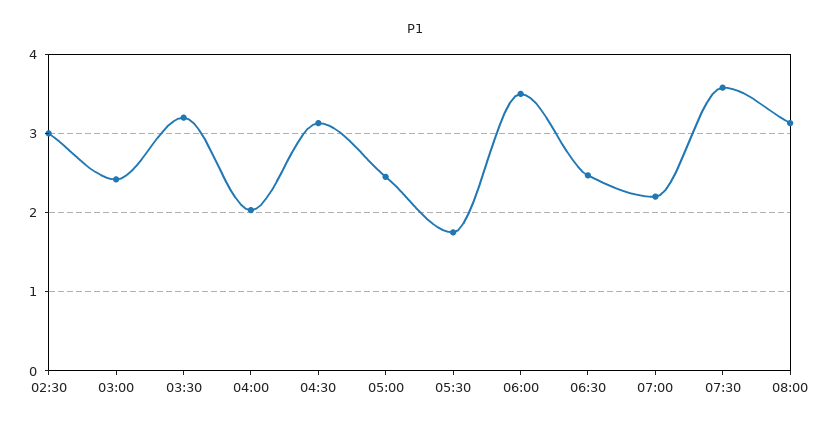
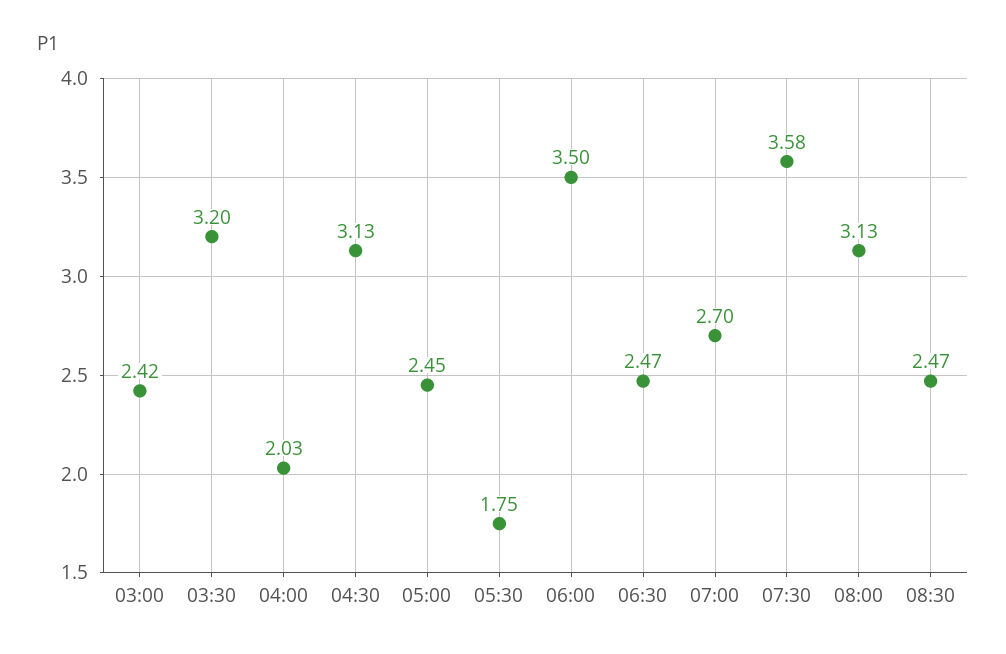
02:30: 3 -> none
07:00: 2.2 -> 2.7
08:30: none -> 2.47

